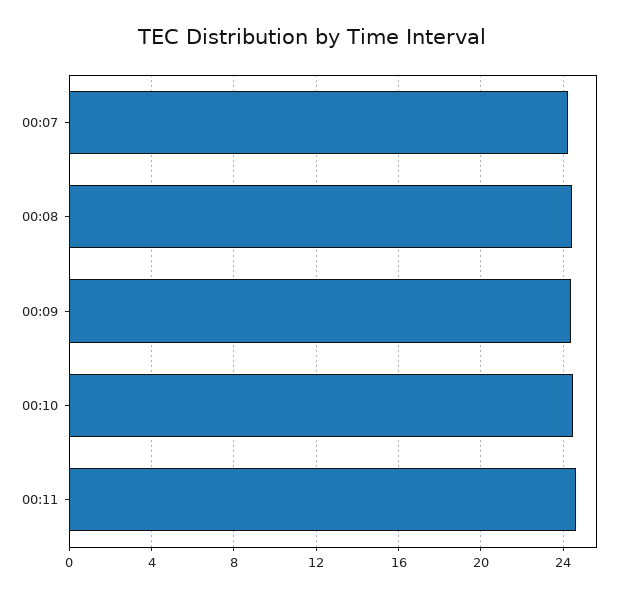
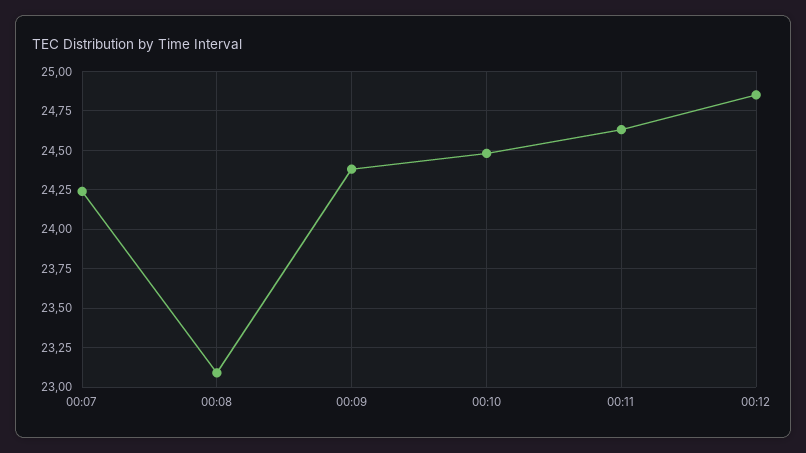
00:08: 24.5 -> 23.1
00:12: none -> 24.85

